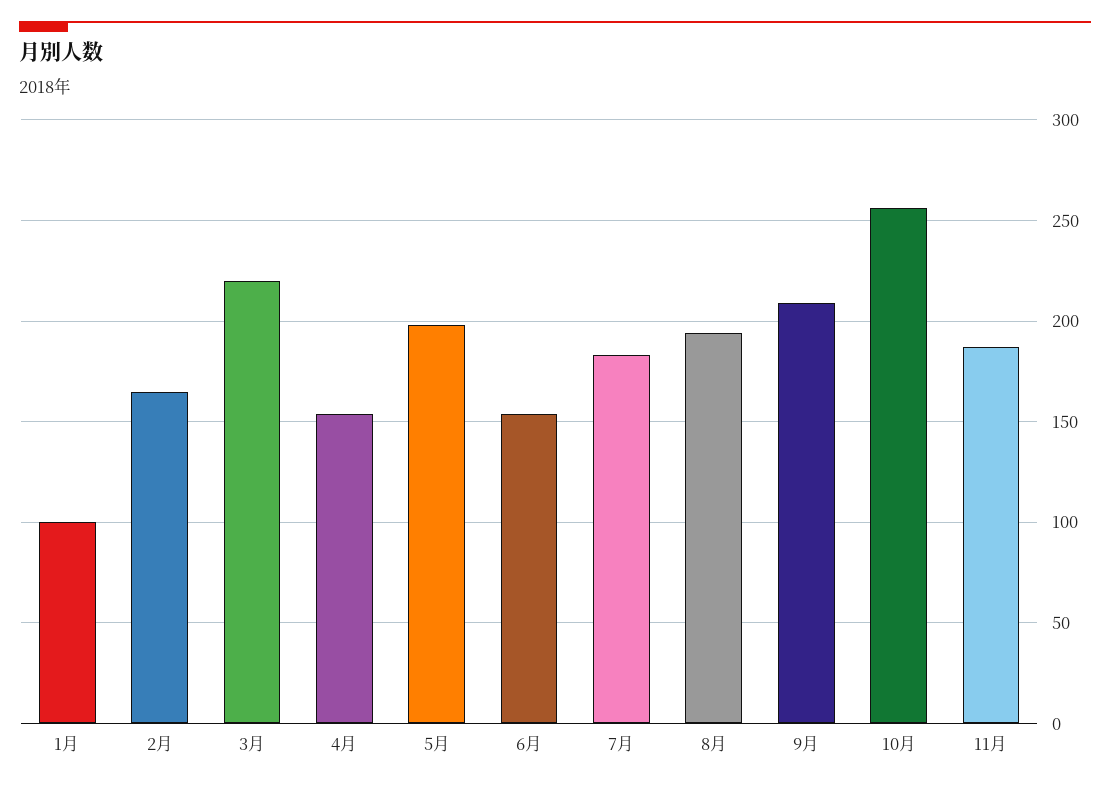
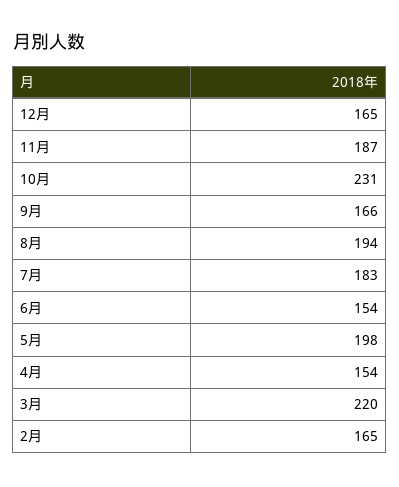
1月: 100 -> none
9月: 210 -> 166
10月: 255 -> 231
12月: none -> 165

